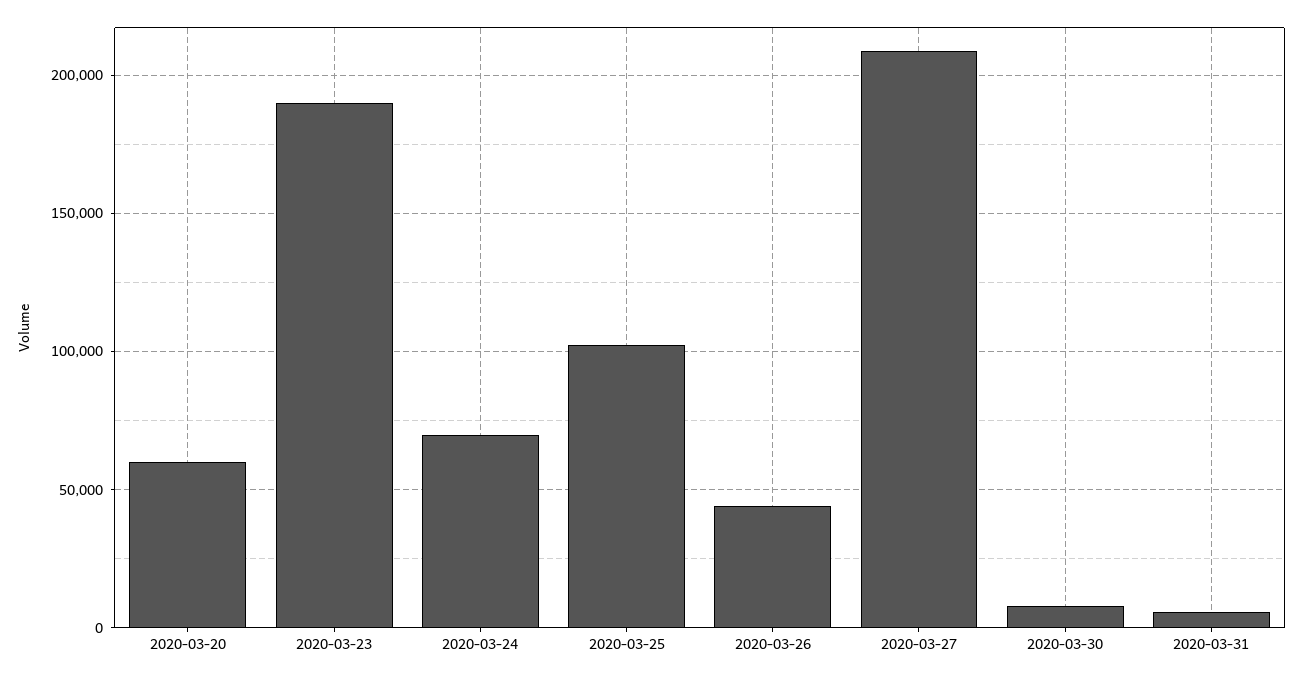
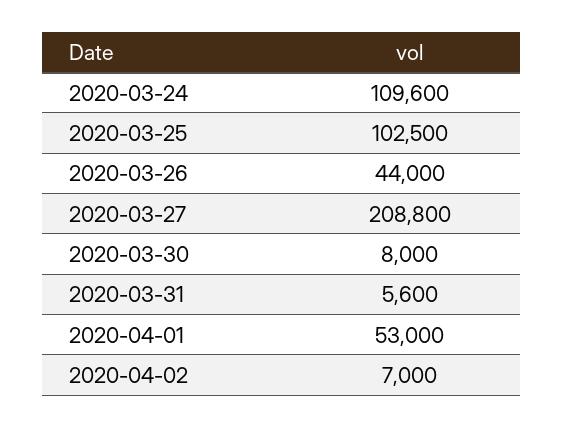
2020-03-20: 60000 -> none
2020-03-23: 190000 -> none
2020-03-24: 70000 -> 109600
2020-04-01: none -> 53000
2020-04-02: none -> 7000

